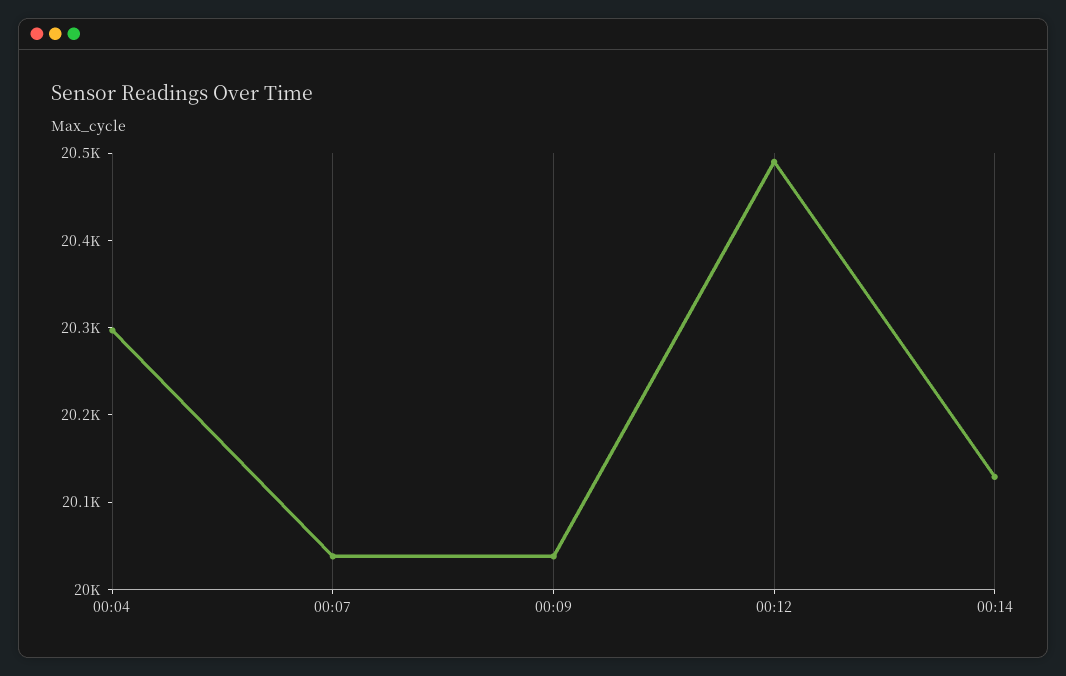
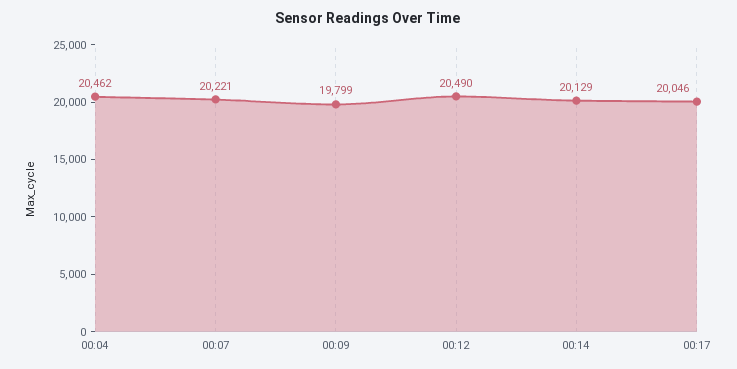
00:04: 20300 -> 20462
00:07: 20040 -> 20221
00:09: 20040 -> 19799
00:17: none -> 20046

